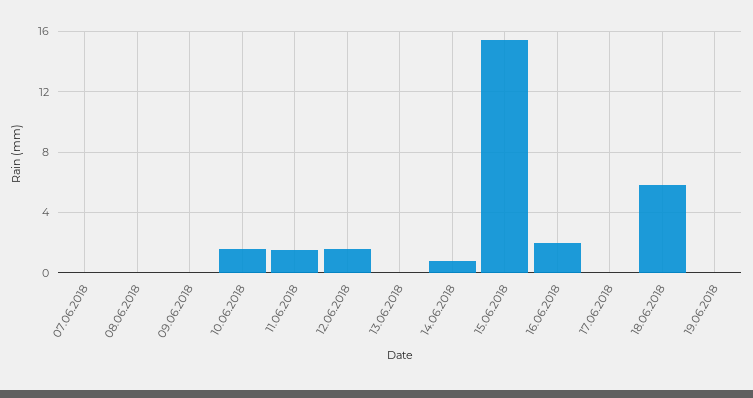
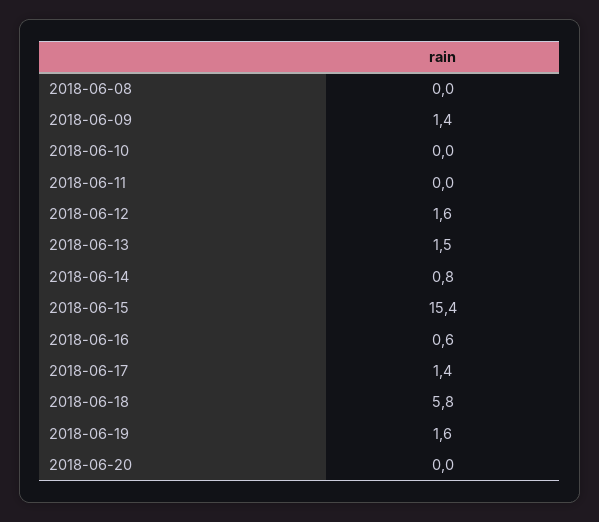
07.06.2018: 0 -> none
09.06.2018: 0 -> 1.4
10.06.2018: 1.5 -> 0
11.06.2018: 1.5 -> 0
13.06.2018: 0 -> 1.5
16.06.2018: 2 -> 0.6
17.06.2018: 0 -> 1.4
19.06.2018: 0 -> 1.6
2018-06-20: none -> 0

